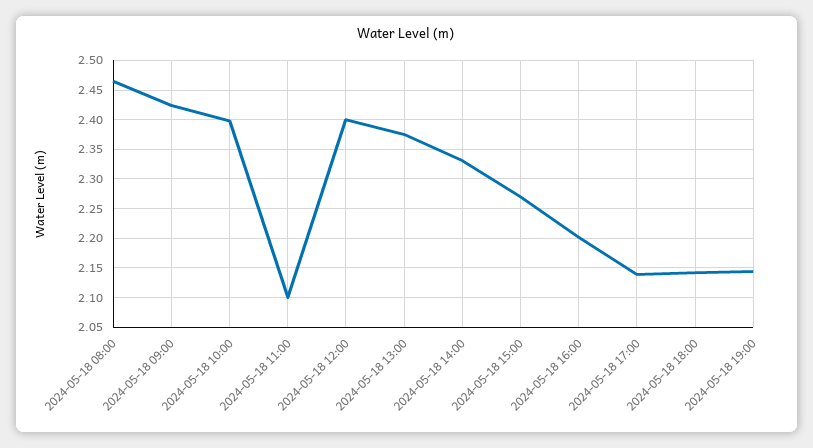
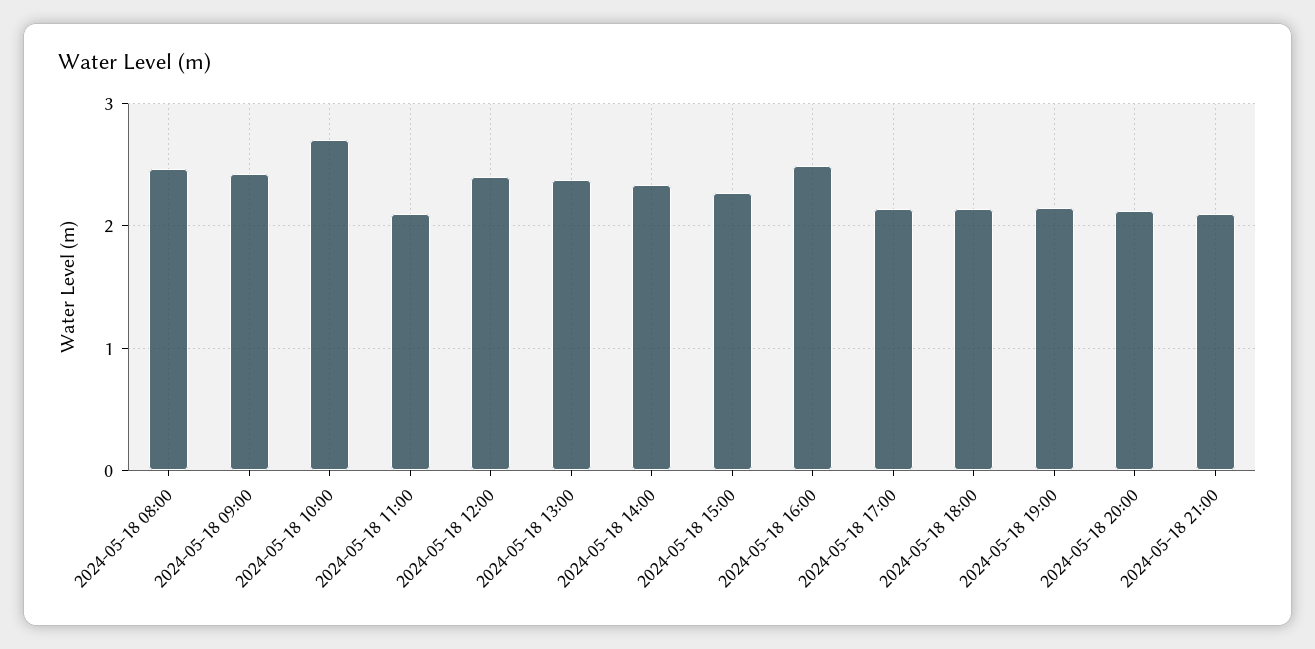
2024-05-18 10:00: 2.4 -> 2.7
2024-05-18 16:00: 2.2 -> 2.5
2024-05-18 20:00: none -> 2.1
2024-05-18 21:00: none -> 2.1

